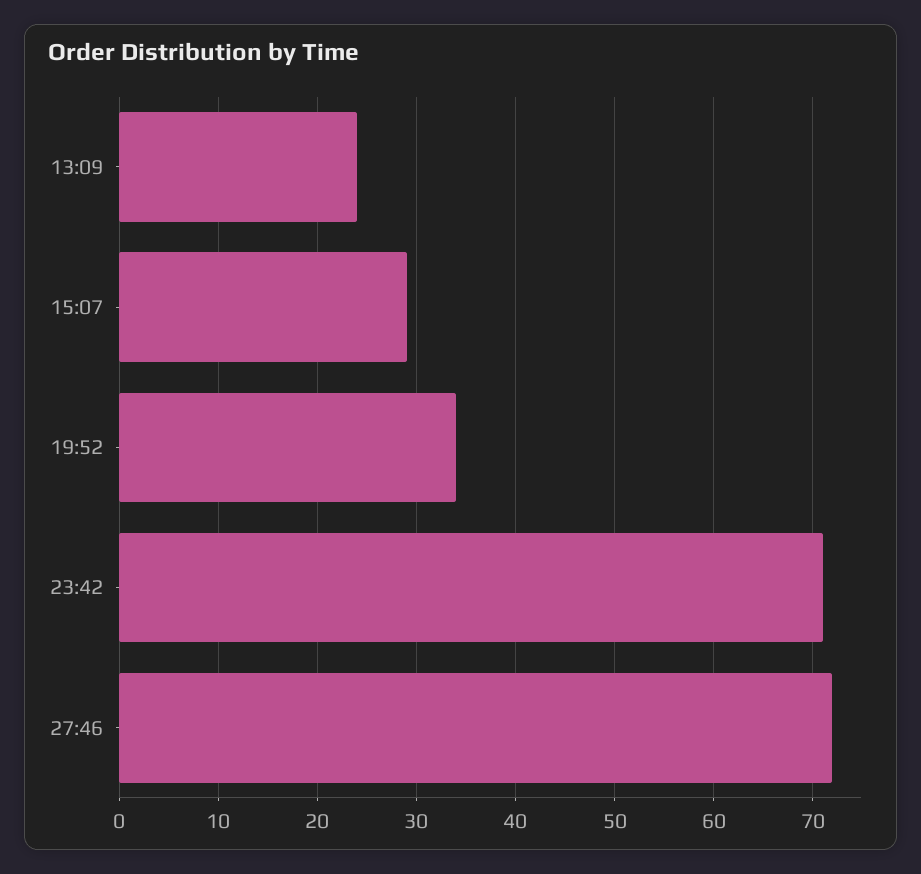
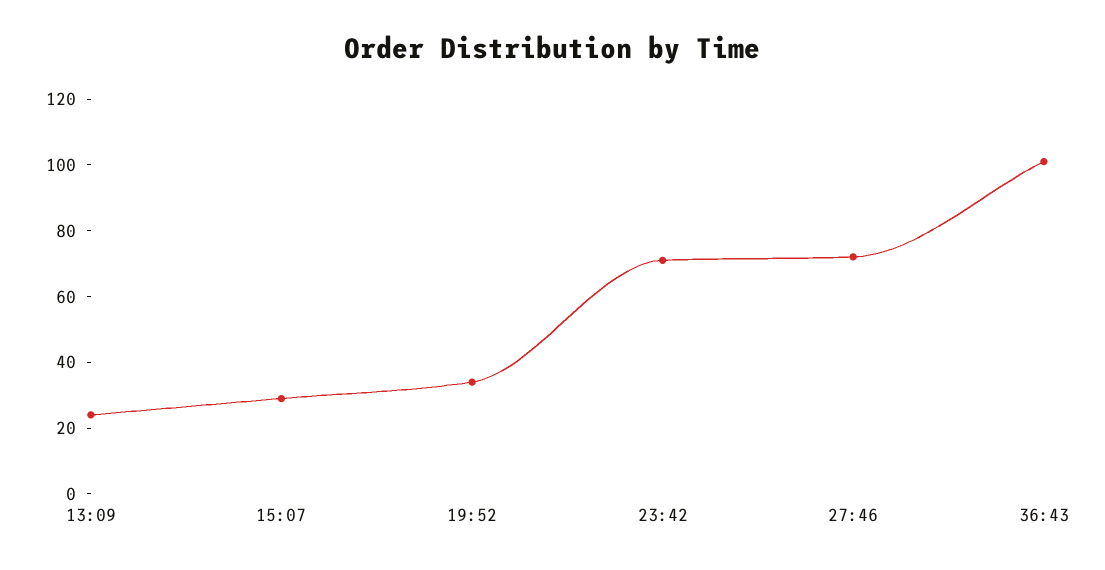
36:43: none -> 100

